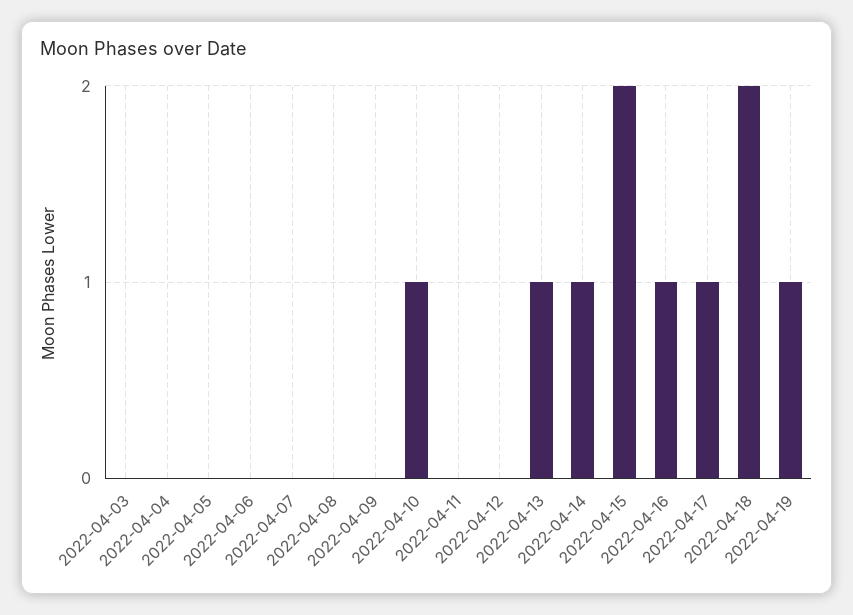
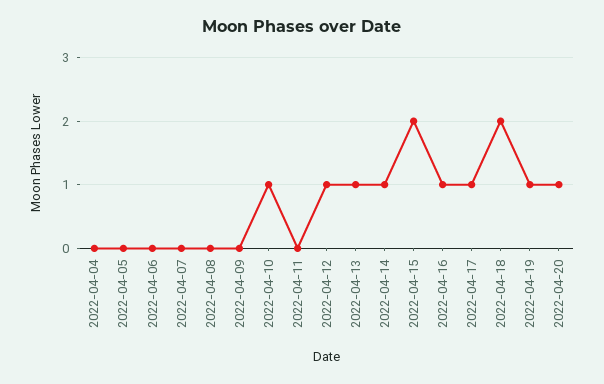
2022-04-03: 0 -> none
2022-04-12: 0 -> 1
2022-04-20: none -> 1

